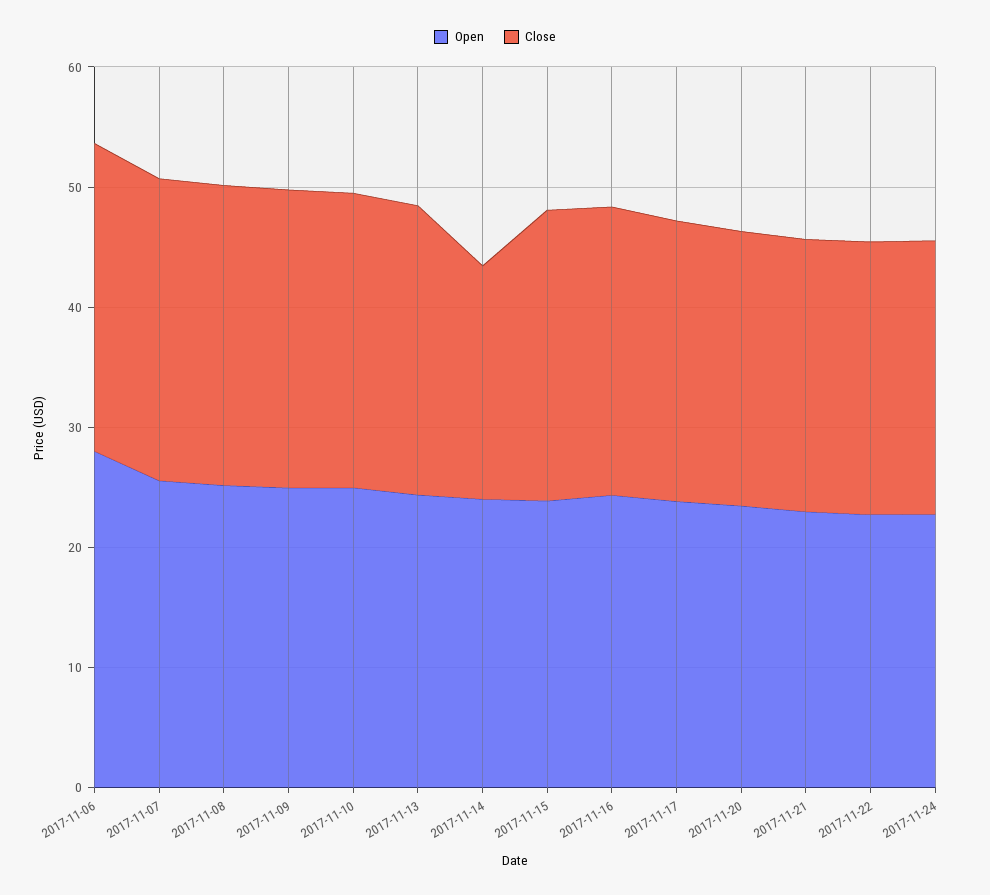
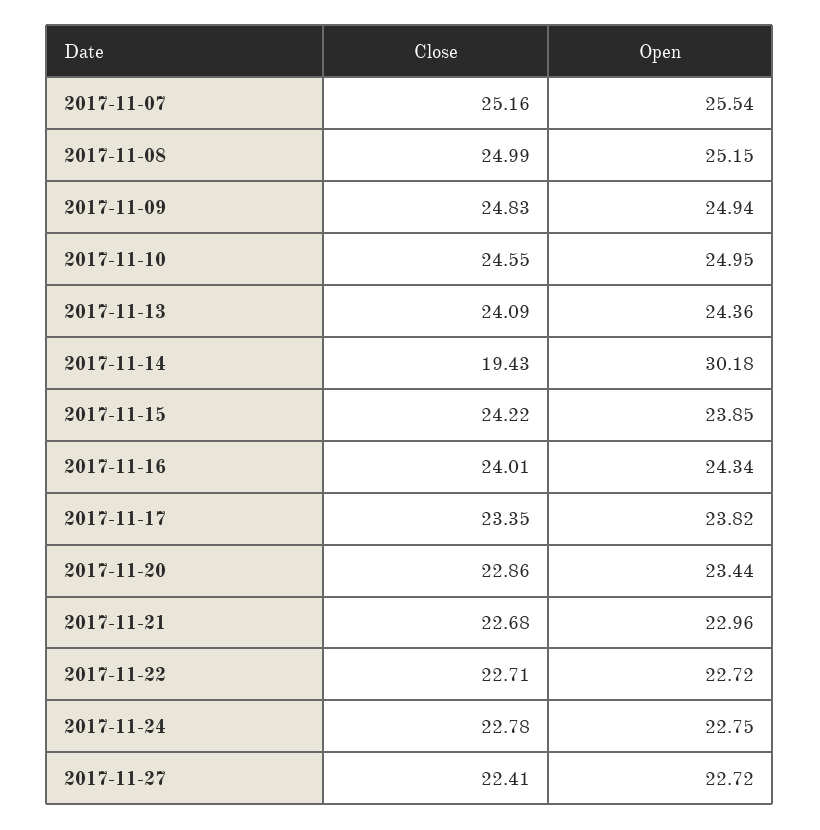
Open, 2017-11-06: 28 -> none
Close, 2017-11-06: 26 -> none
Open, 2017-11-14: 24 -> 30.18
Close, 2017-11-27: none -> 22.41
Open, 2017-11-27: none -> 22.72

